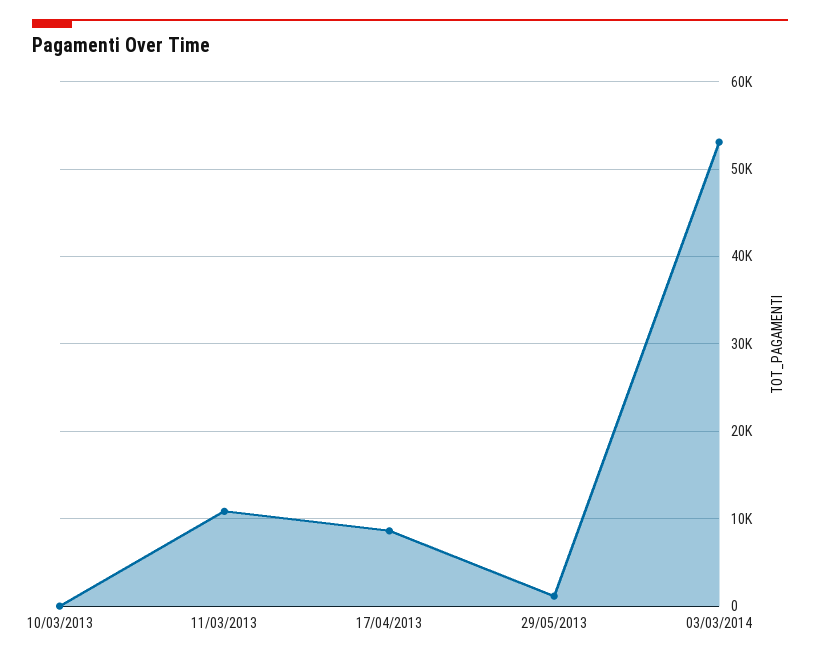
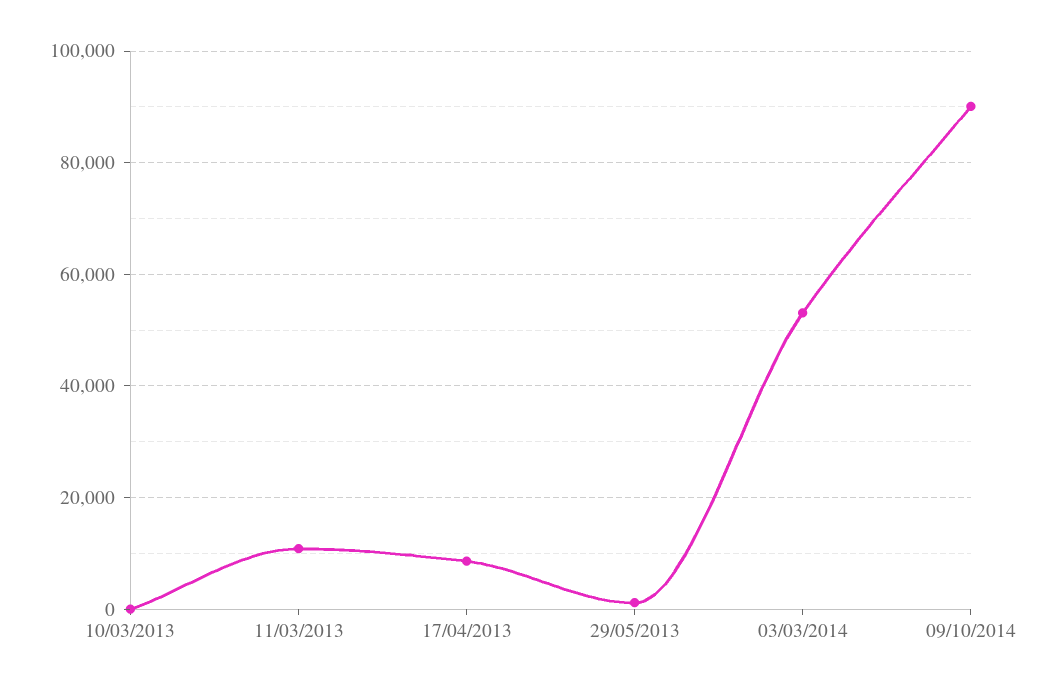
09/10/2014: none -> 90000

